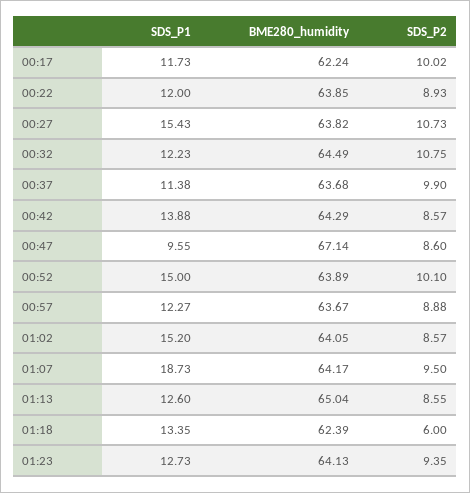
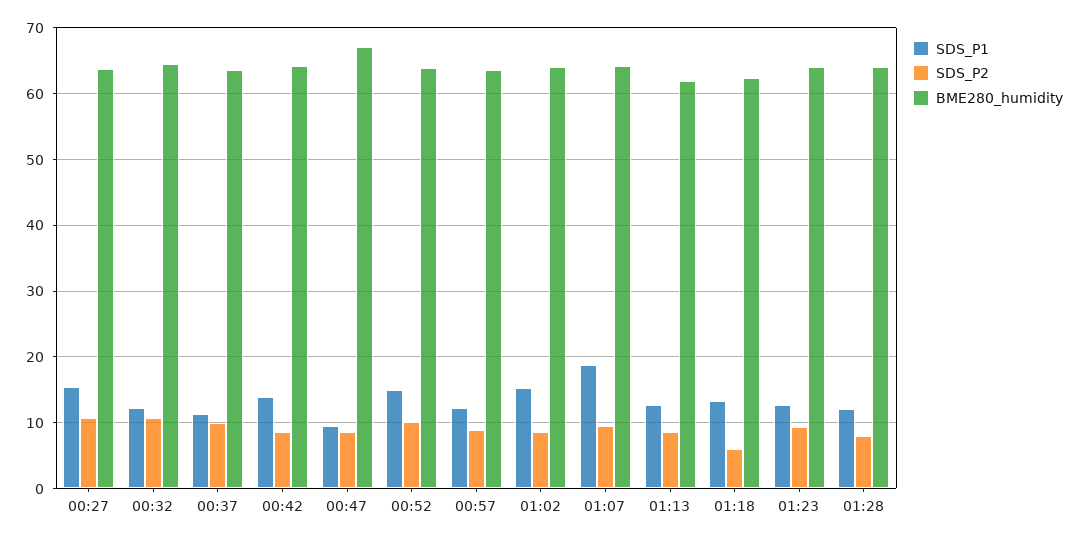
SDS_P1, 00:17: 11.73 -> none
BME280_humidity, 00:17: 62.24 -> none
SDS_P2, 00:17: 10.02 -> none
SDS_P1, 00:22: 12 -> none
BME280_humidity, 00:22: 63.85 -> none
SDS_P2, 00:22: 8.93 -> none
BME280_humidity, 01:13: 65.04 -> 62
SDS_P1, 01:28: none -> 12
SDS_P2, 01:28: none -> 8
BME280_humidity, 01:28: none -> 64

